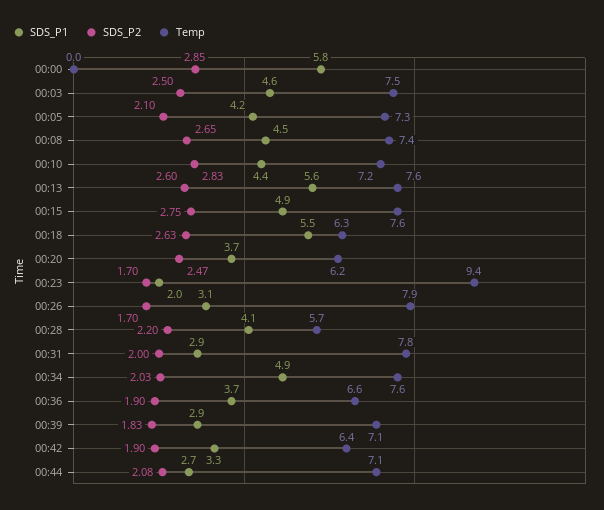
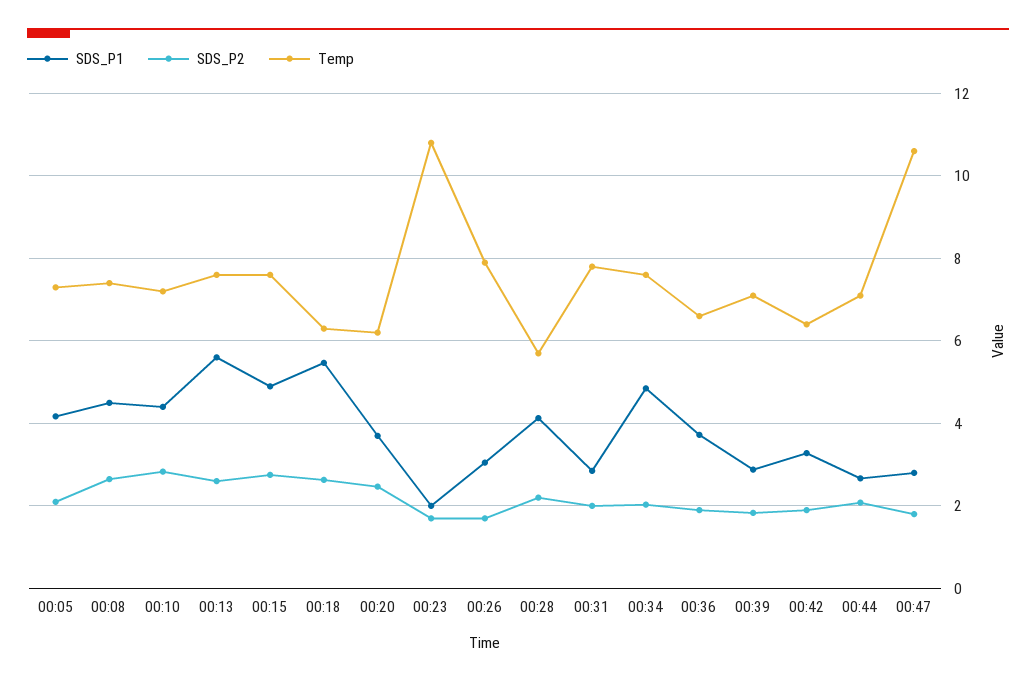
SDS_P1, 00:00: 5.8 -> none
SDS_P2, 00:00: 2.85 -> none
Temp, 00:00: 0 -> none
SDS_P1, 00:03: 4.6 -> none
SDS_P2, 00:03: 2.5 -> none
Temp, 00:03: 7.5 -> none
Temp, 00:23: 9.4 -> 10.8
SDS_P1, 00:47: none -> 2.8
SDS_P2, 00:47: none -> 1.8
Temp, 00:47: none -> 10.6

